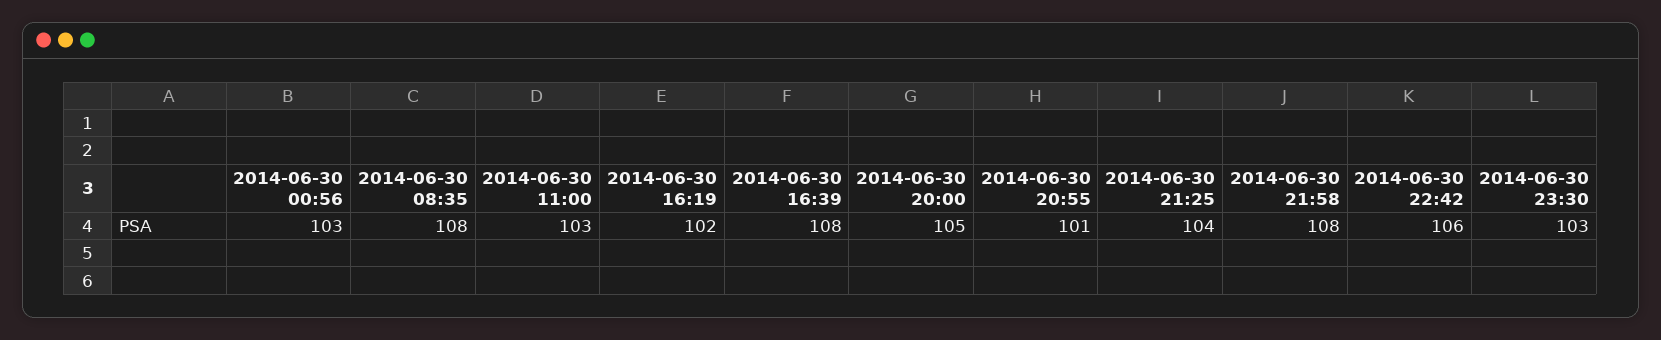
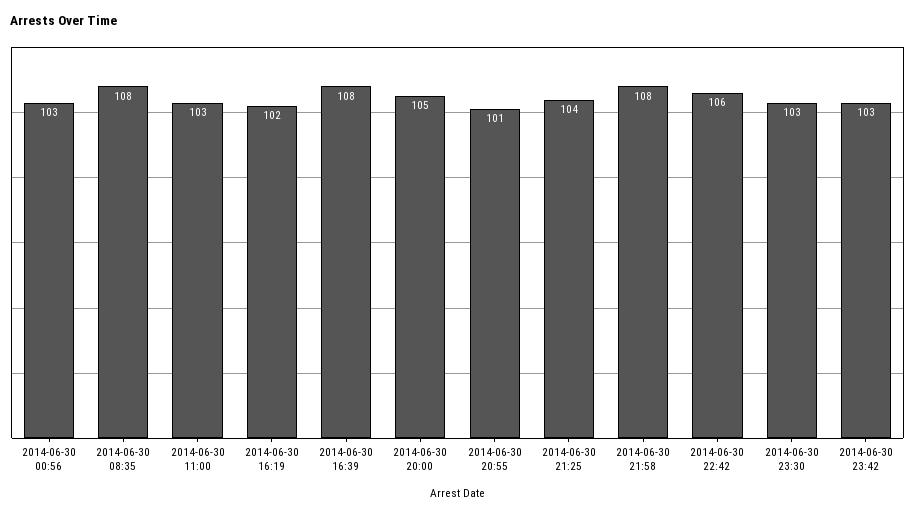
2014-06-30 23:42: none -> 103

